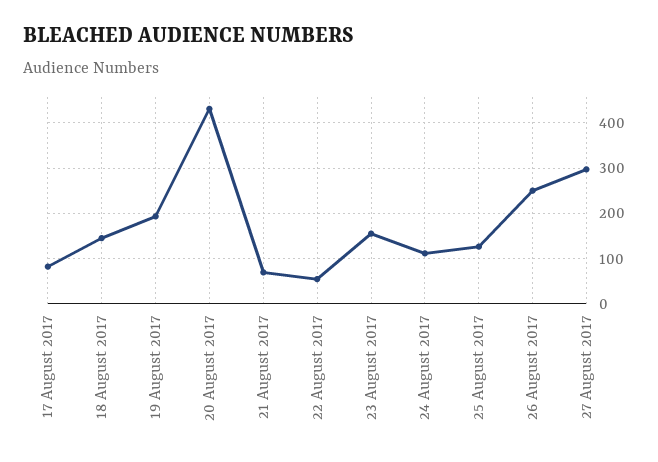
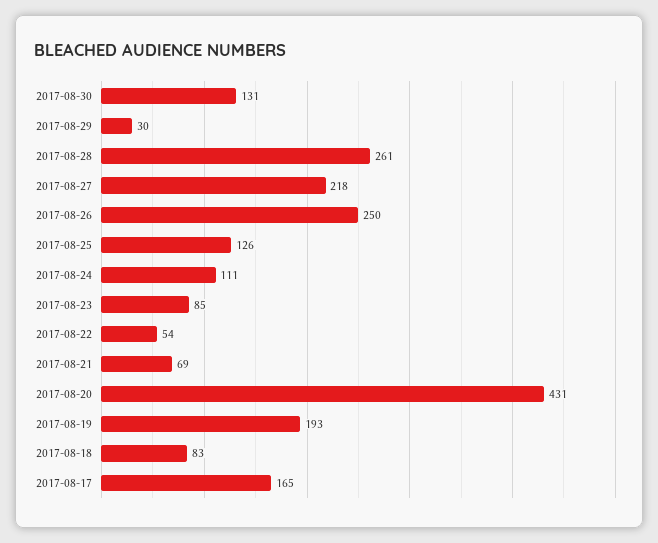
17 August 2017: 80 -> 165
18 August 2017: 140 -> 83
23 August 2017: 160 -> 85
27 August 2017: 300 -> 218
2017-08-30: none -> 131
2017-08-29: none -> 30
2017-08-28: none -> 261

